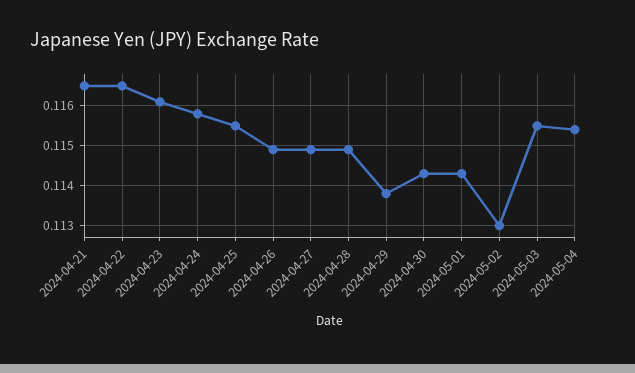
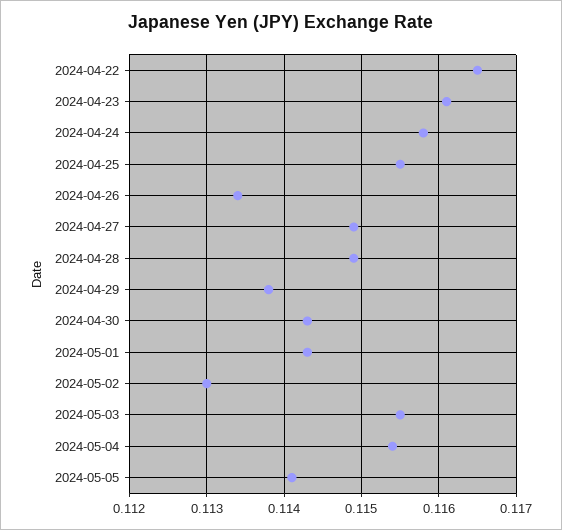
2024-04-21: 0.1165 -> none
2024-04-26: 0.115 -> 0.1134
2024-05-05: none -> 0.1141

